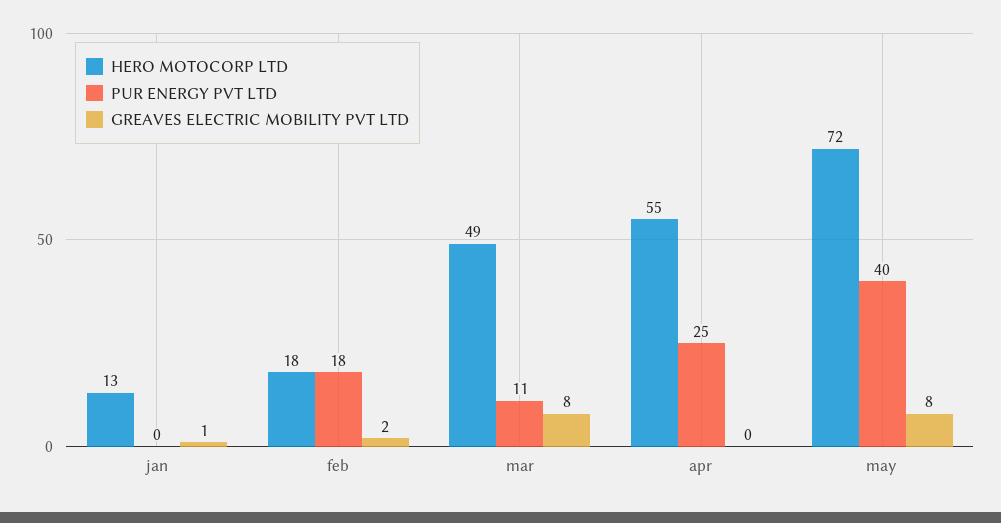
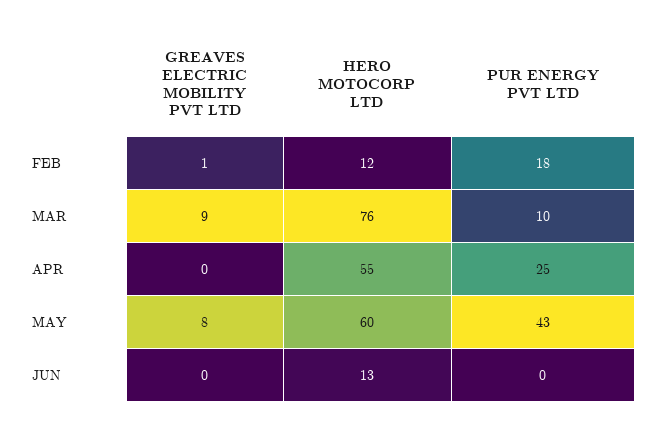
HERO MOTOCORP LTD, jan: 13 -> none
PUR ENERGY PVT LTD, jan: 0 -> none
GREAVES ELECTRIC MOBILITY PVT LTD, jan: 1 -> none
HERO MOTOCORP LTD, feb: 18 -> 12
GREAVES ELECTRIC MOBILITY PVT LTD, feb: 2 -> 1
HERO MOTOCORP LTD, mar: 49 -> 76
PUR ENERGY PVT LTD, mar: 11 -> 10
GREAVES ELECTRIC MOBILITY PVT LTD, mar: 8 -> 9
HERO MOTOCORP LTD, may: 72 -> 60
PUR ENERGY PVT LTD, may: 40 -> 43
GREAVES ELECTRIC MOBILITY PVT LTD, JUN: none -> 0
HERO MOTOCORP LTD, JUN: none -> 13
PUR ENERGY PVT LTD, JUN: none -> 0

